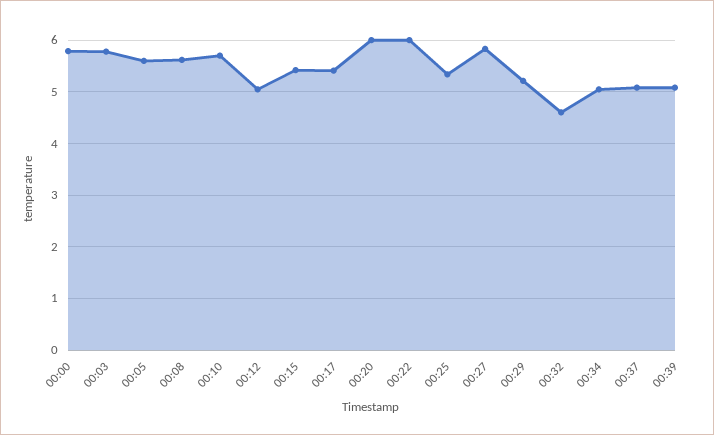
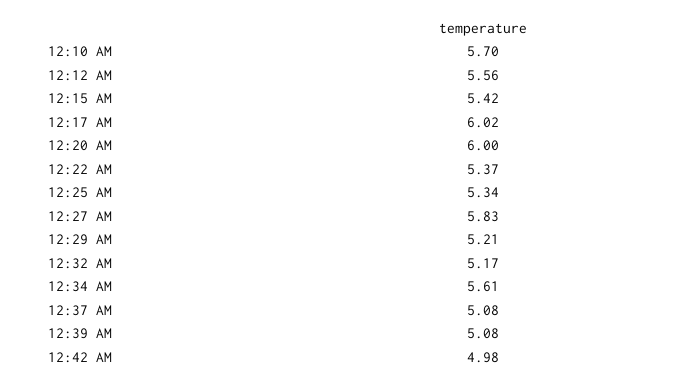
00:00: 5.8 -> none
00:03: 5.8 -> none
00:05: 5.6 -> none
00:08: 5.6 -> none
00:12: 5 -> 5.56
00:17: 5.4 -> 6.02
00:22: 6 -> 5.37
00:32: 4.6 -> 5.17
00:34: 5 -> 5.61
12:42 AM: none -> 4.98

